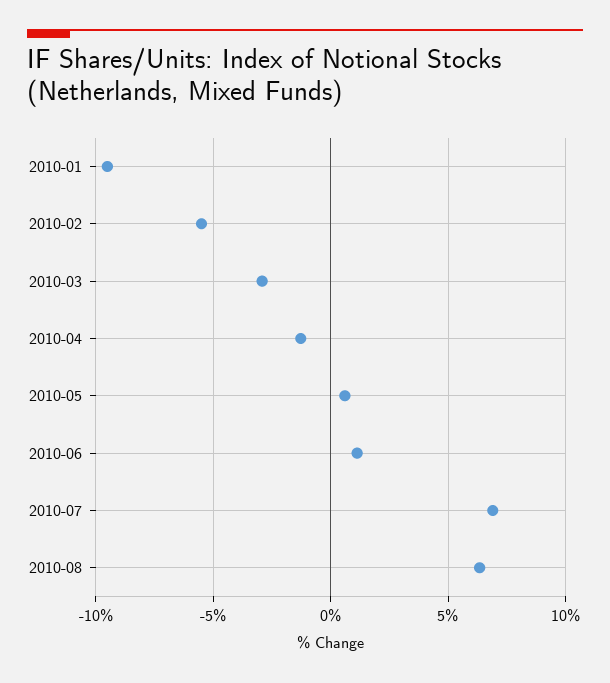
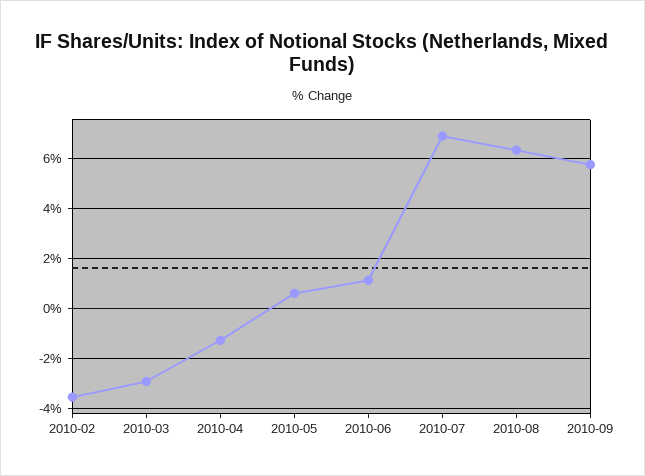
2010-01: -9.5 -> none
2010-02: -5.5 -> -3.5
2010-09: none -> 5.75

